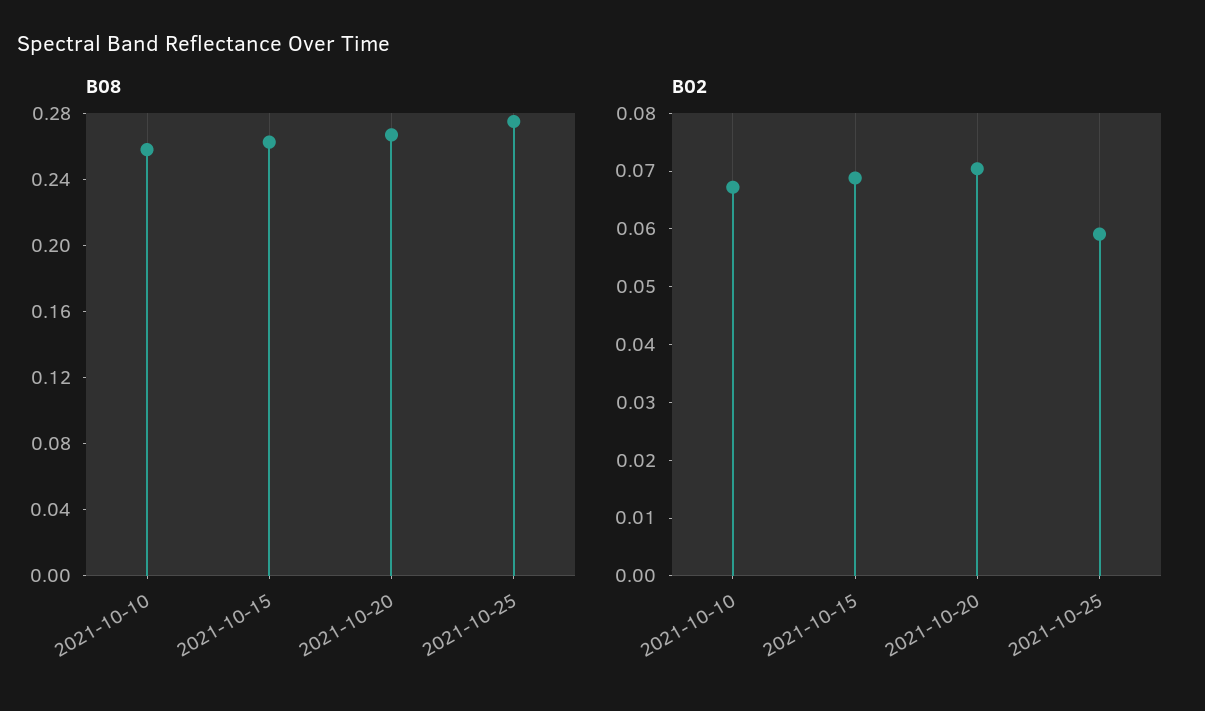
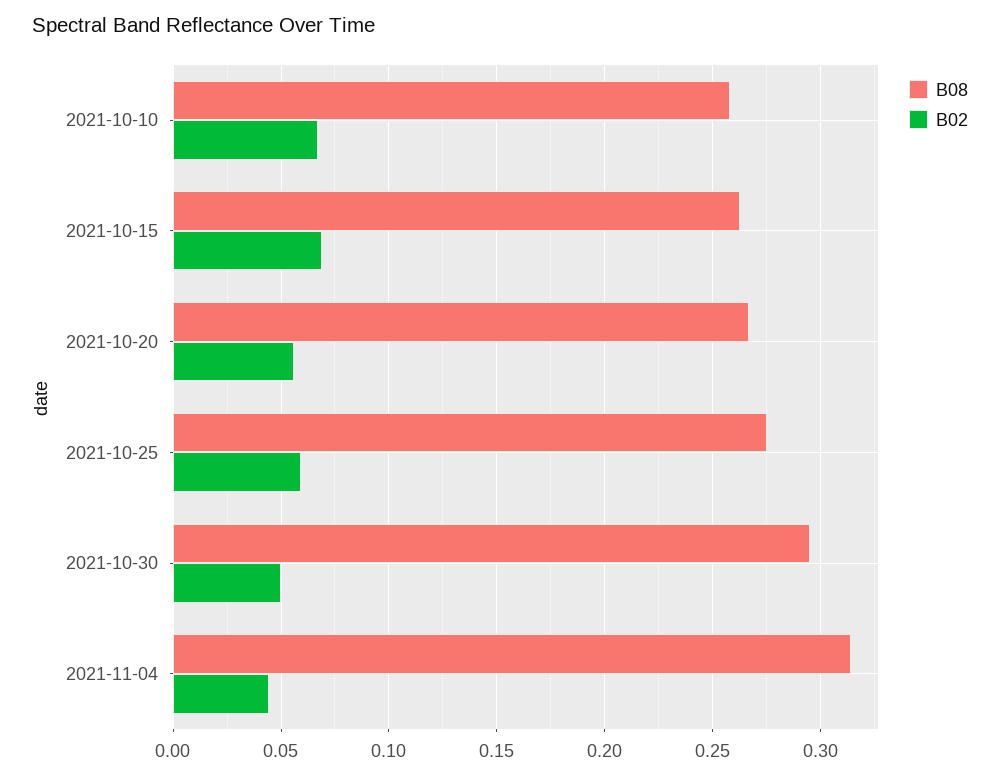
B02, 2021-10-20: 0.07 -> 0.055
B08, 2021-10-30: none -> 0.295
B02, 2021-10-30: none -> 0.05
B08, 2021-11-04: none -> 0.315
B02, 2021-11-04: none -> 0.045

